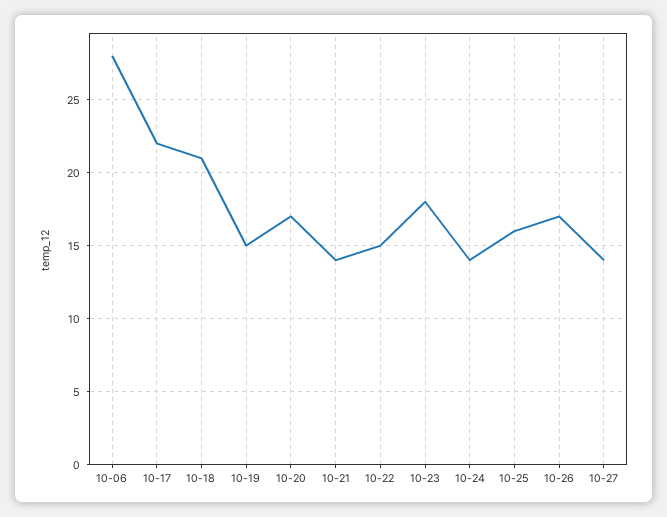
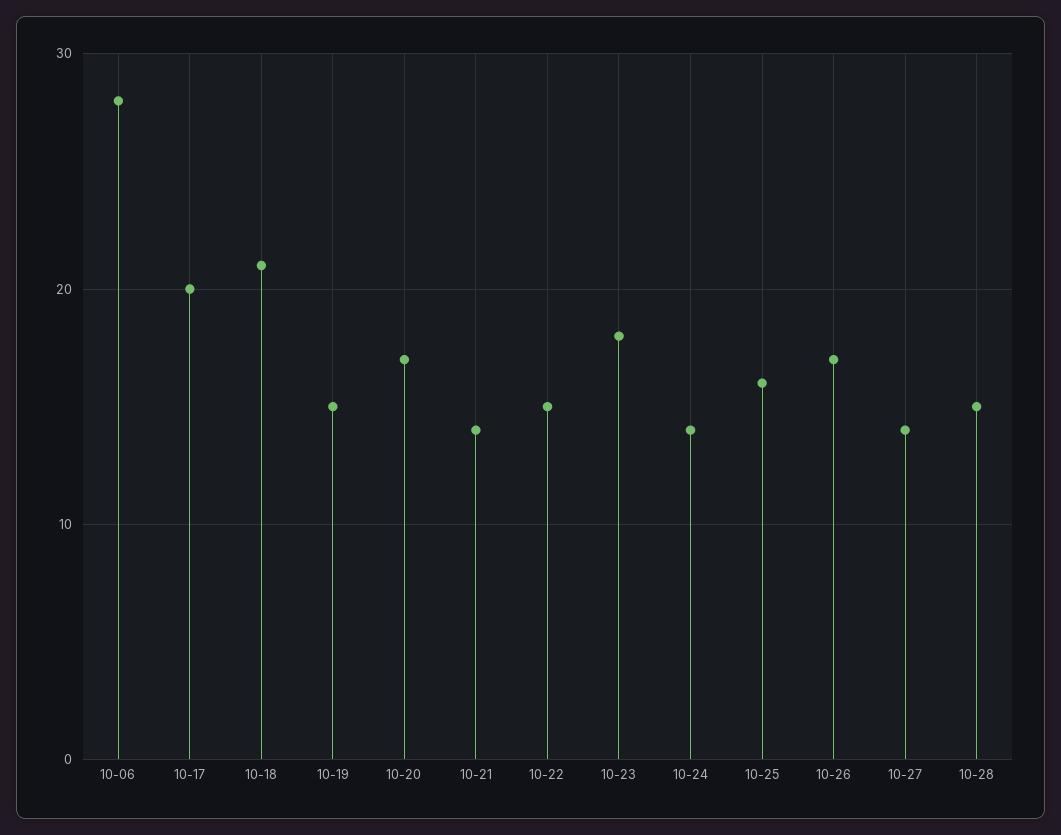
10-17: 22 -> 20
10-28: none -> 15

